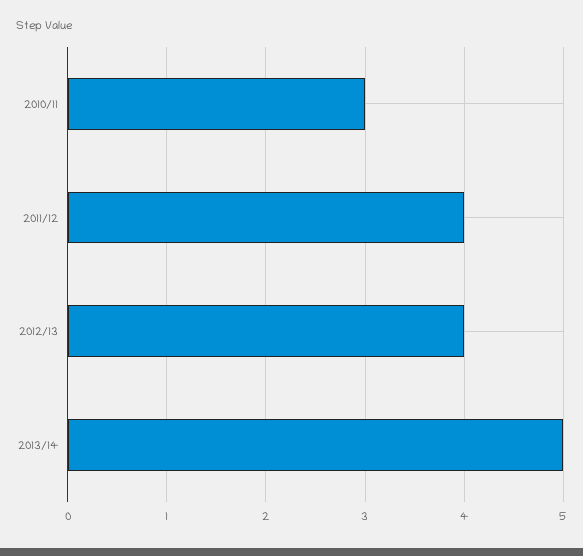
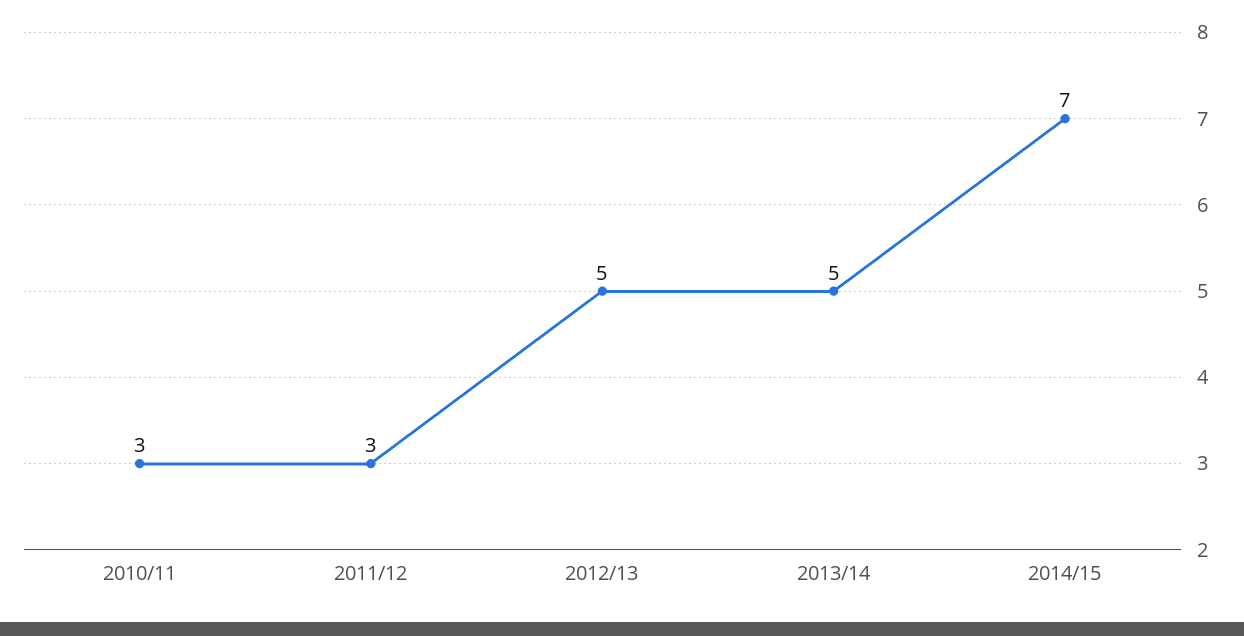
2011/12: 4 -> 3
2012/13: 4 -> 5
2014/15: none -> 7

